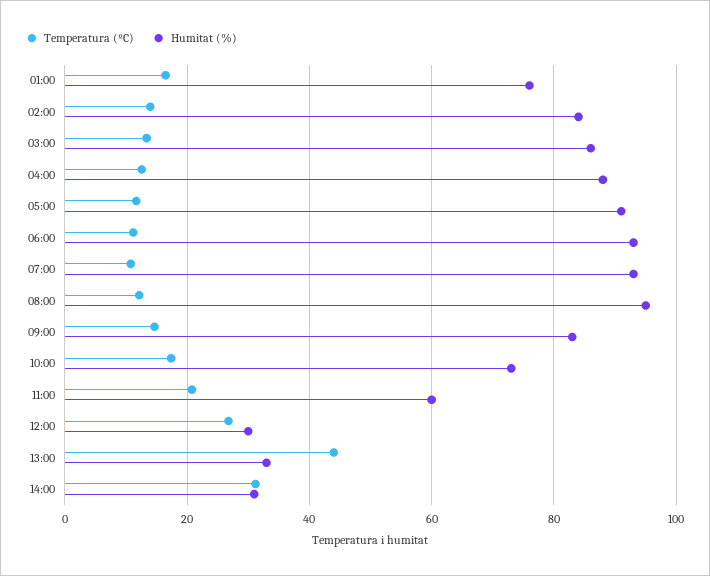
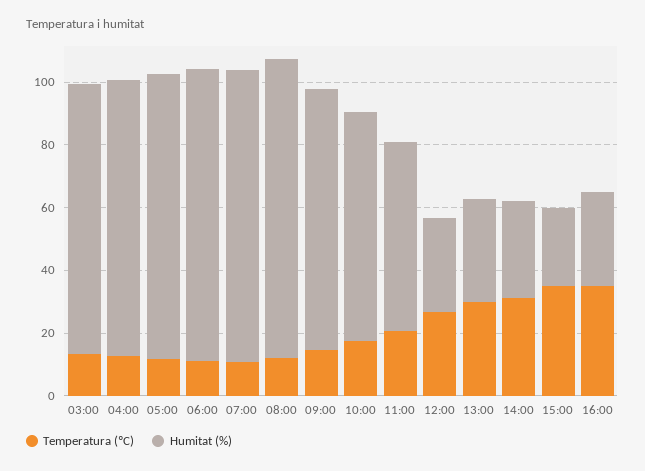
Temperatura (ºC), 01:00: 16 -> none
Humitat (%), 01:00: 76 -> none
Temperatura (ºC), 02:00: 14 -> none
Humitat (%), 02:00: 84 -> none
Temperatura (ºC), 13:00: 44 -> 30
Temperatura (ºC), 15:00: none -> 35
Humitat (%), 15:00: none -> 25
Temperatura (ºC), 16:00: none -> 35
Humitat (%), 16:00: none -> 30

